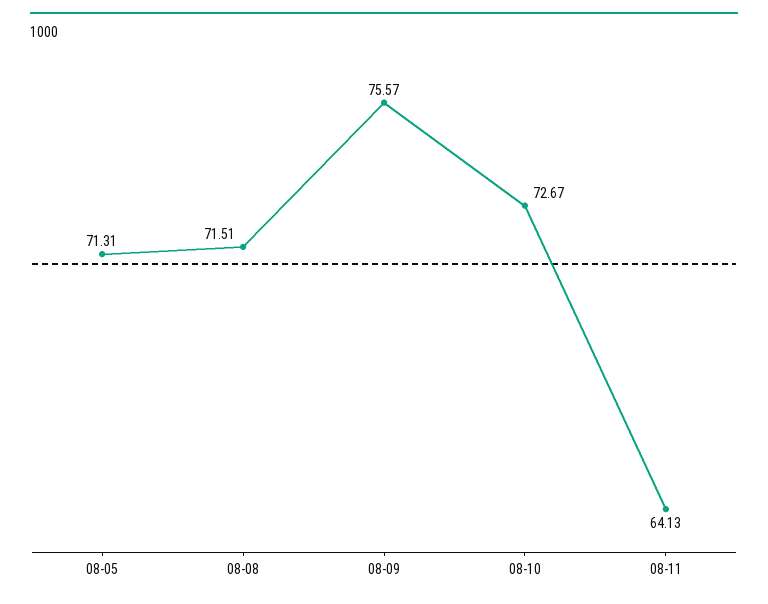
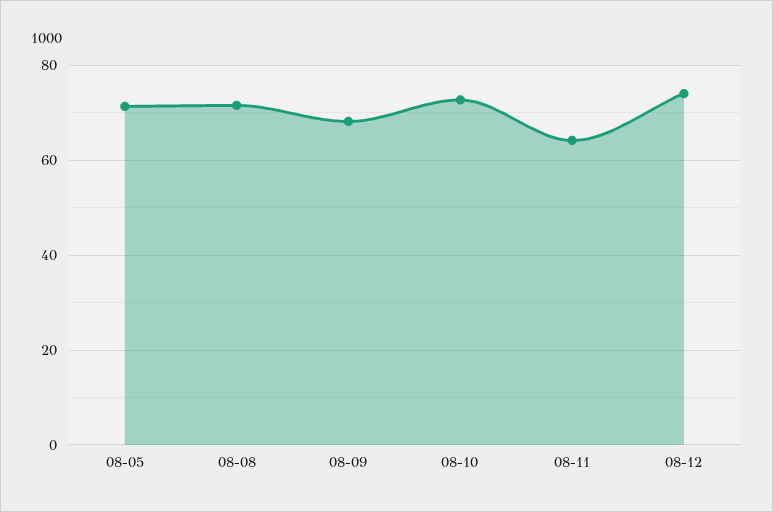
08-09: 75.57 -> 68
08-12: none -> 74

